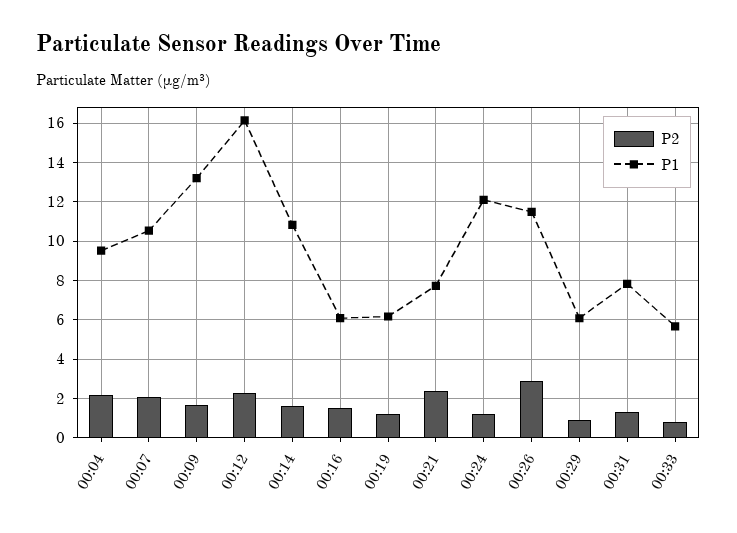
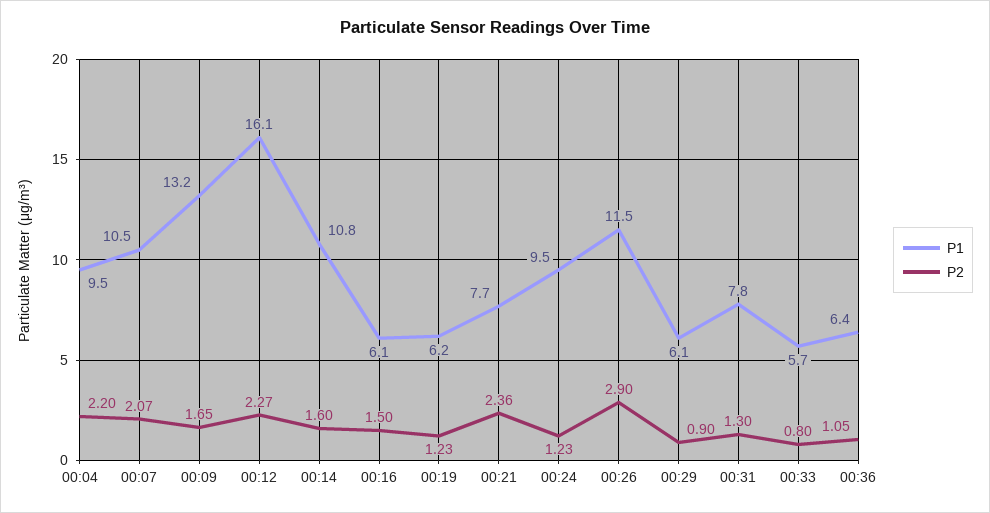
P1, 00:24: 12 -> 9.5
P1, 00:36: none -> 6.4
P2, 00:36: none -> 1.05

